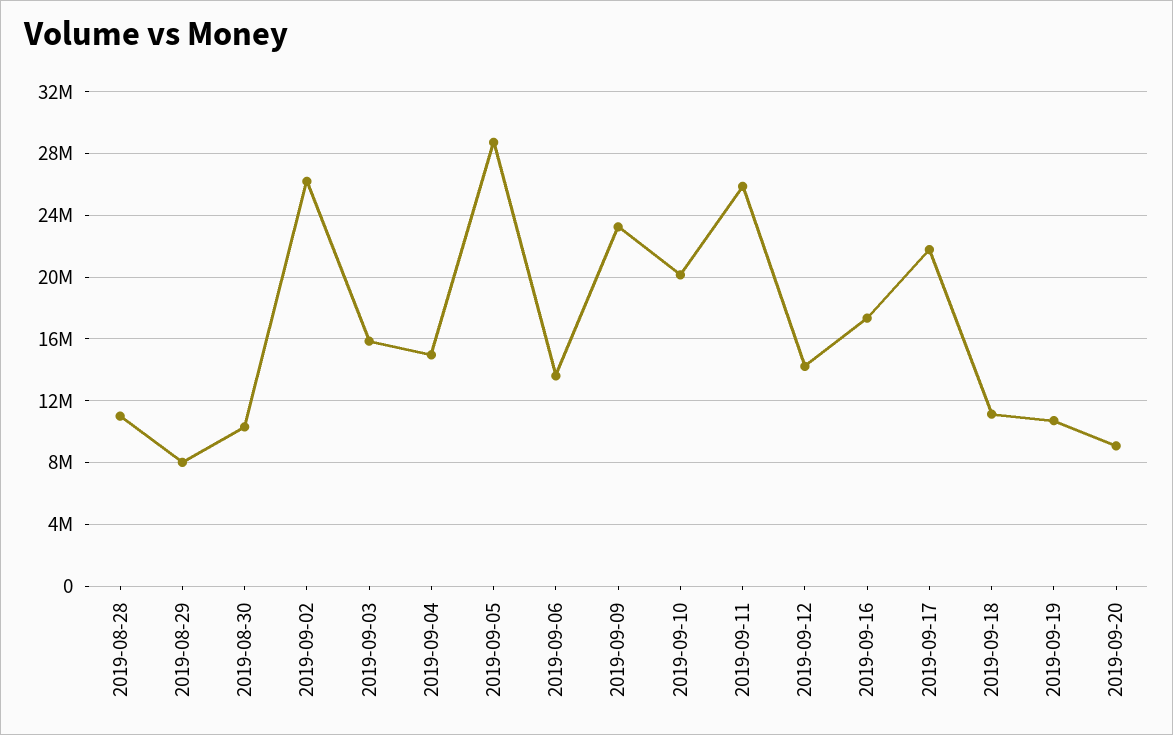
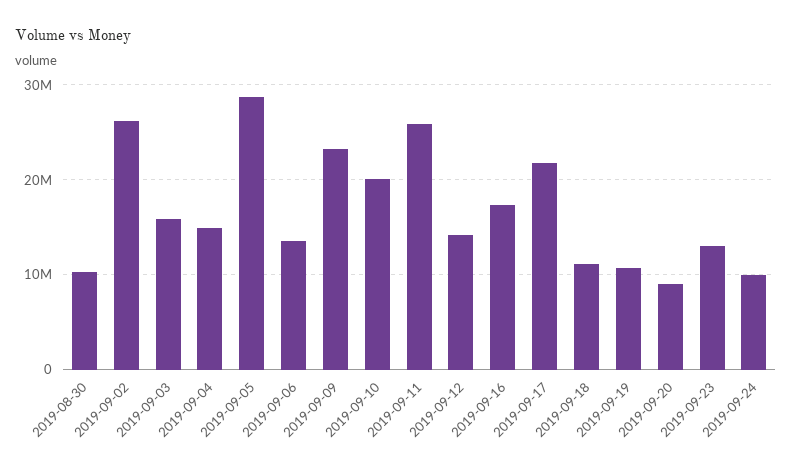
2019-08-28: 11000000 -> none
2019-08-29: 8000000 -> none
2019-09-23: none -> 13000000
2019-09-24: none -> 10000000

